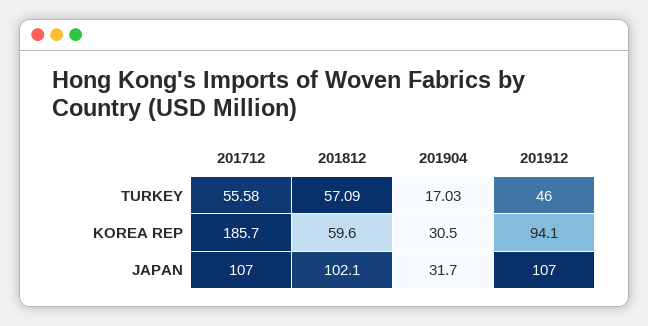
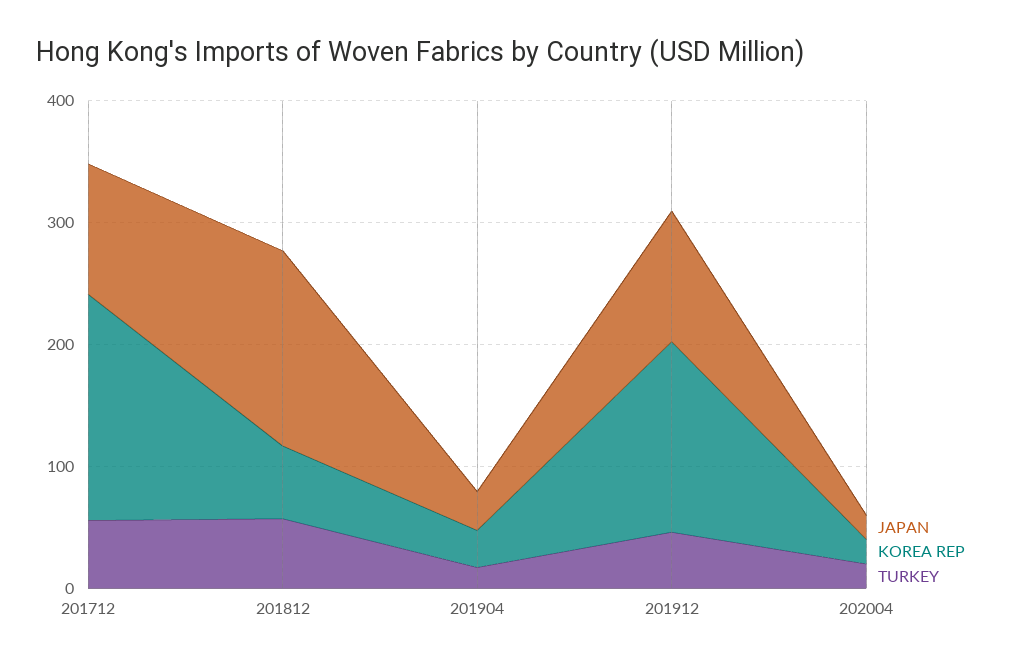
KOREA REP, 201912: 94.1 -> 160
JAPAN, 201812: 102.1 -> 160
JAPAN, 202004: none -> 20
KOREA REP, 202004: none -> 20
TURKEY, 202004: none -> 20

